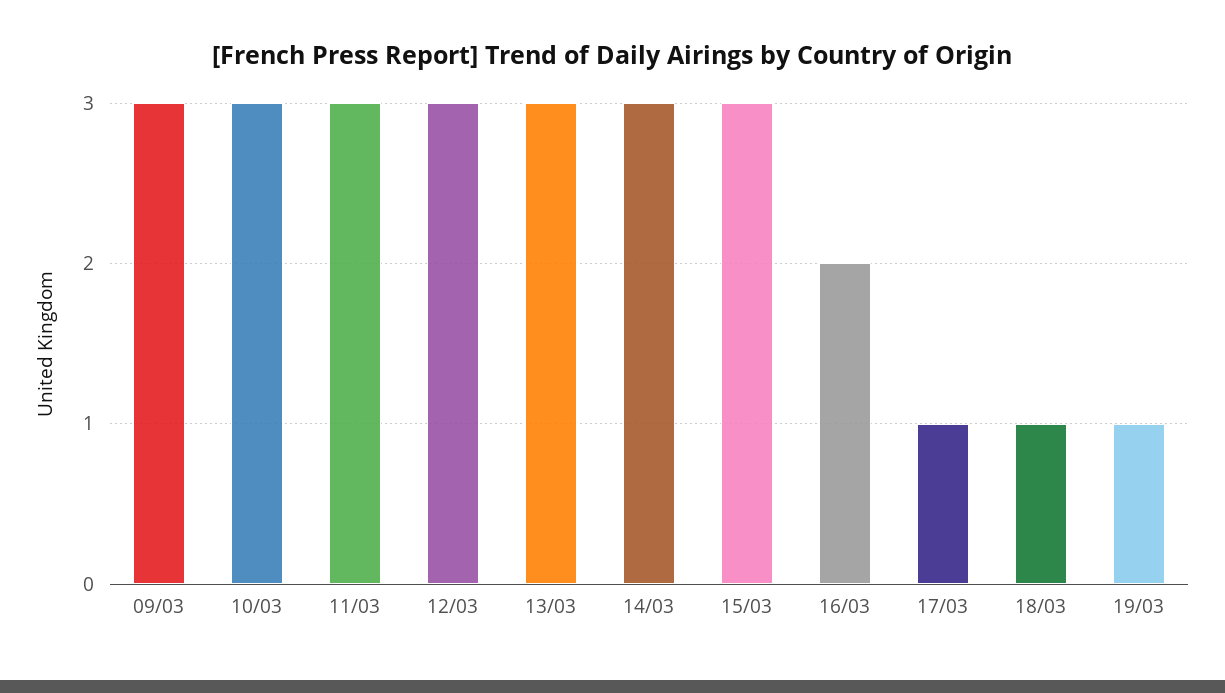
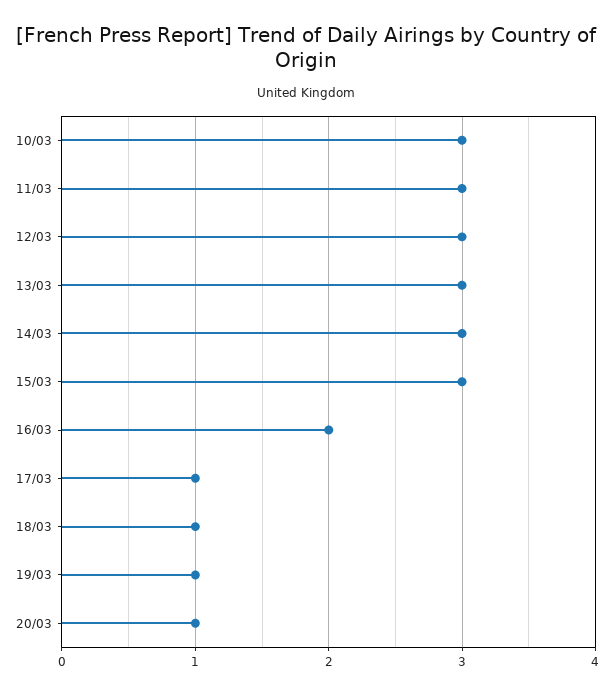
09/03: 3 -> none
20/03: none -> 1

